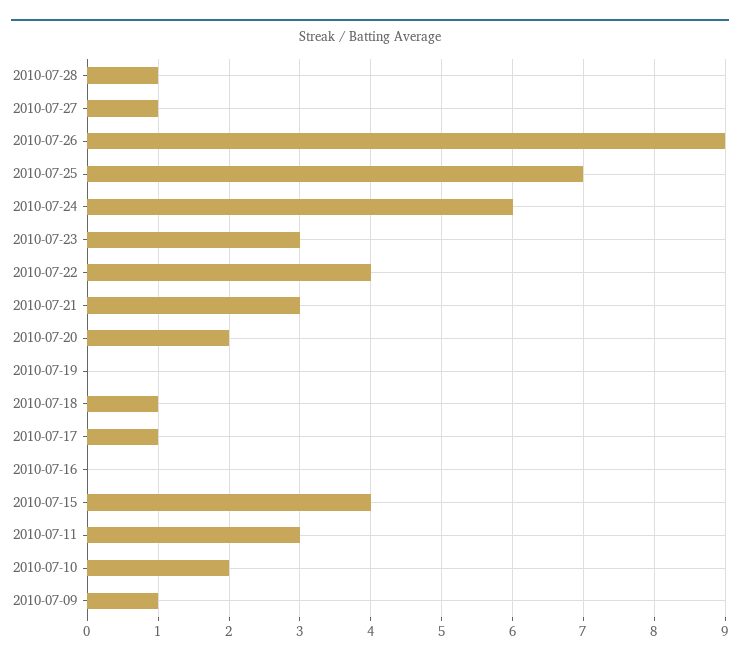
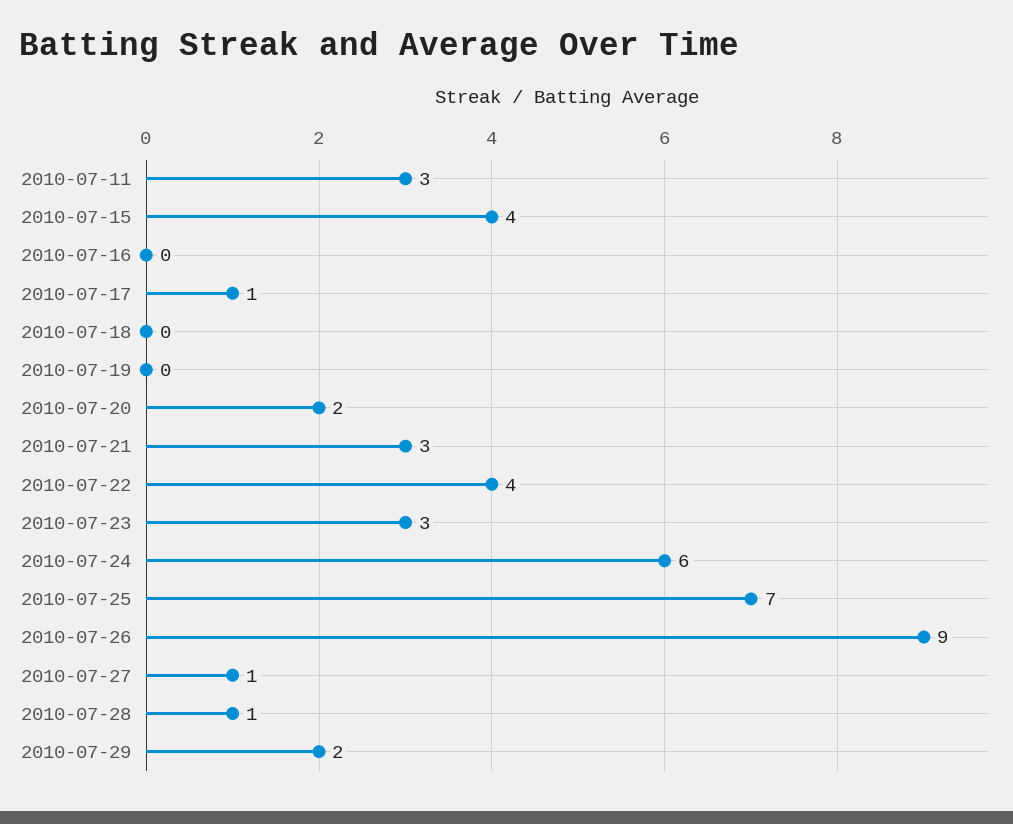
2010-07-18: 1 -> 0
2010-07-10: 2 -> none
2010-07-09: 1 -> none
2010-07-29: none -> 2

